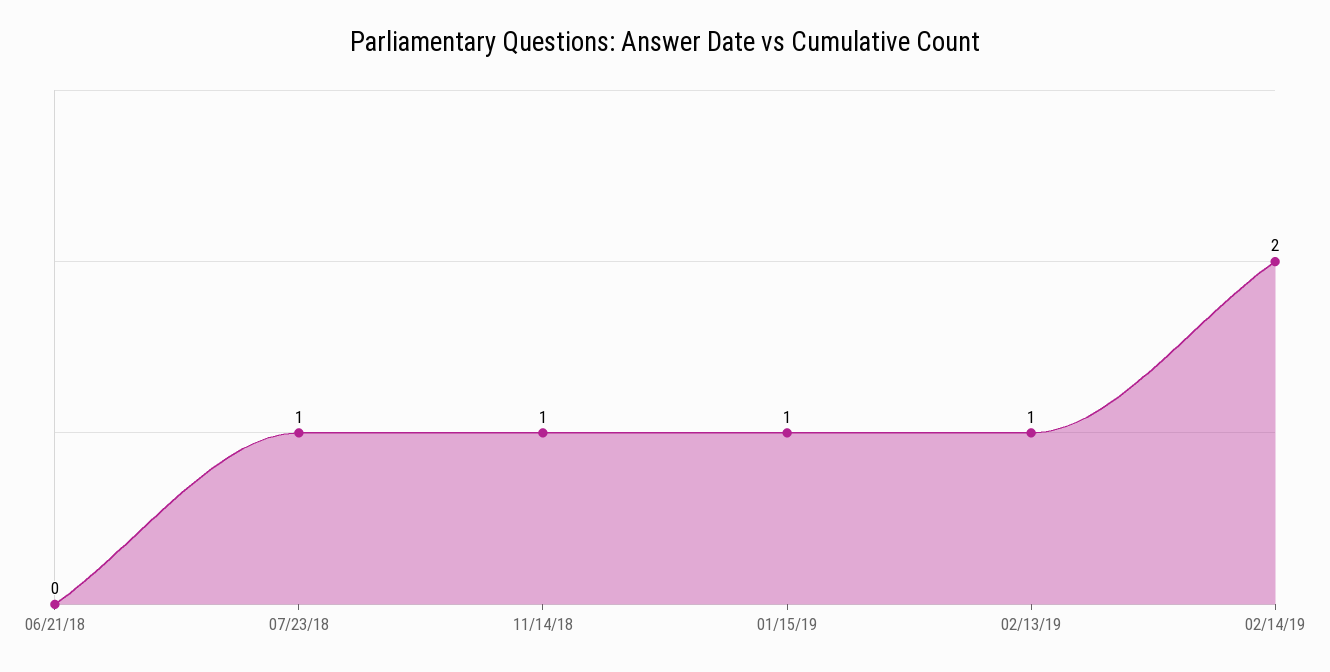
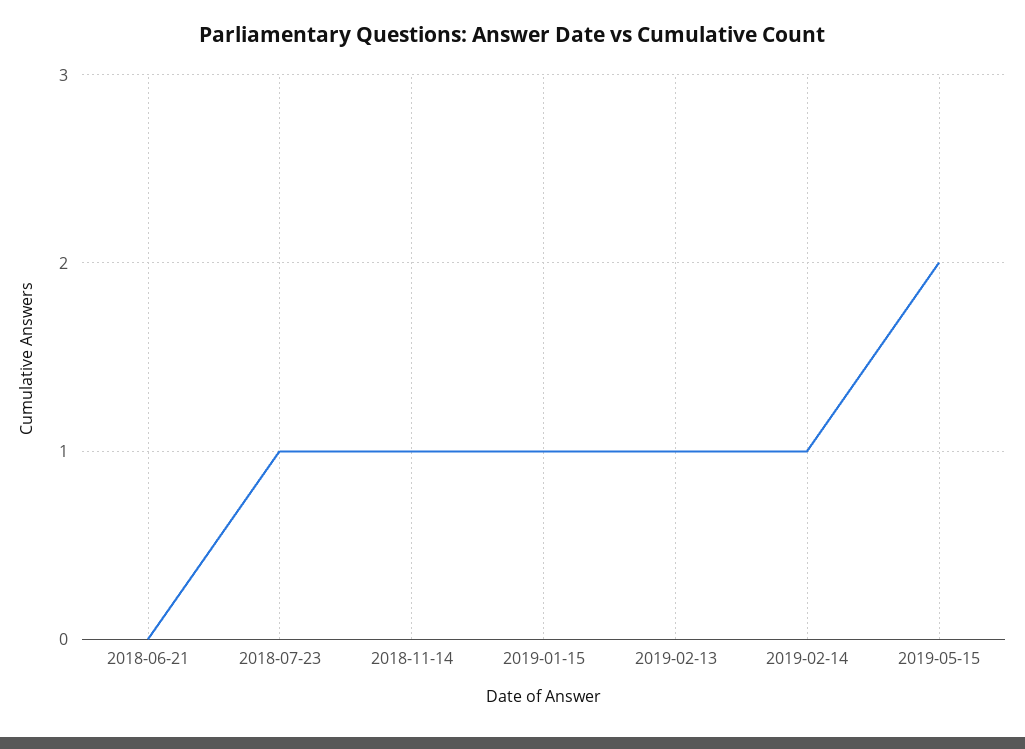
02/14/19: 2 -> 1
2019-05-15: none -> 2

